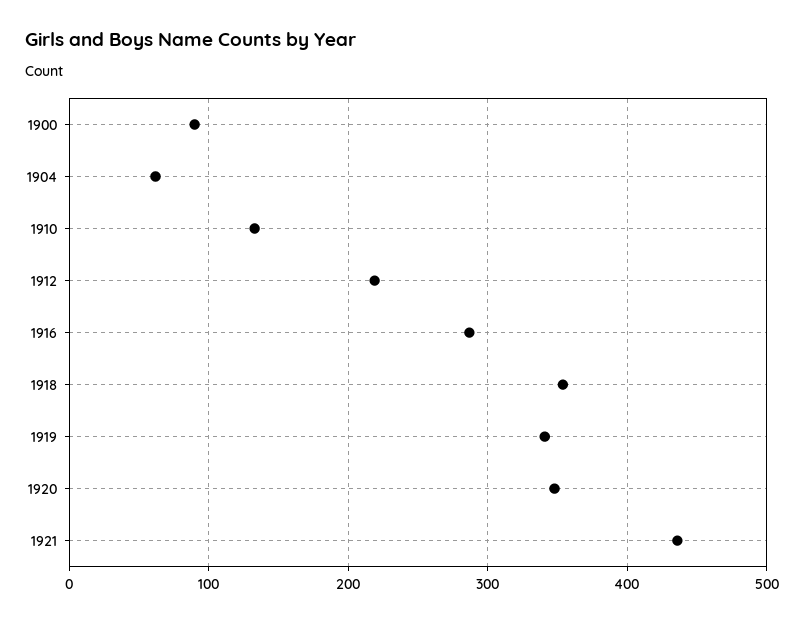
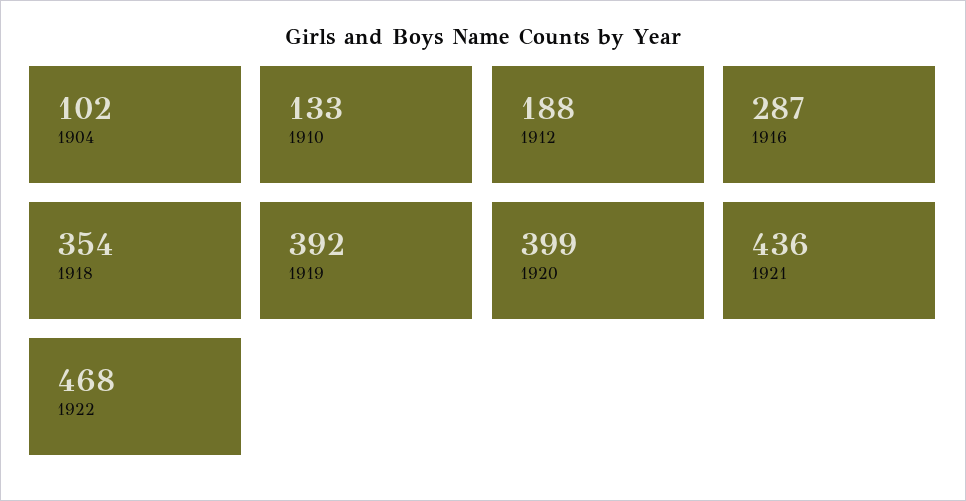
1900: 90 -> none
1904: 60 -> 102
1912: 220 -> 188
1919: 340 -> 392
1920: 350 -> 399
1922: none -> 468

